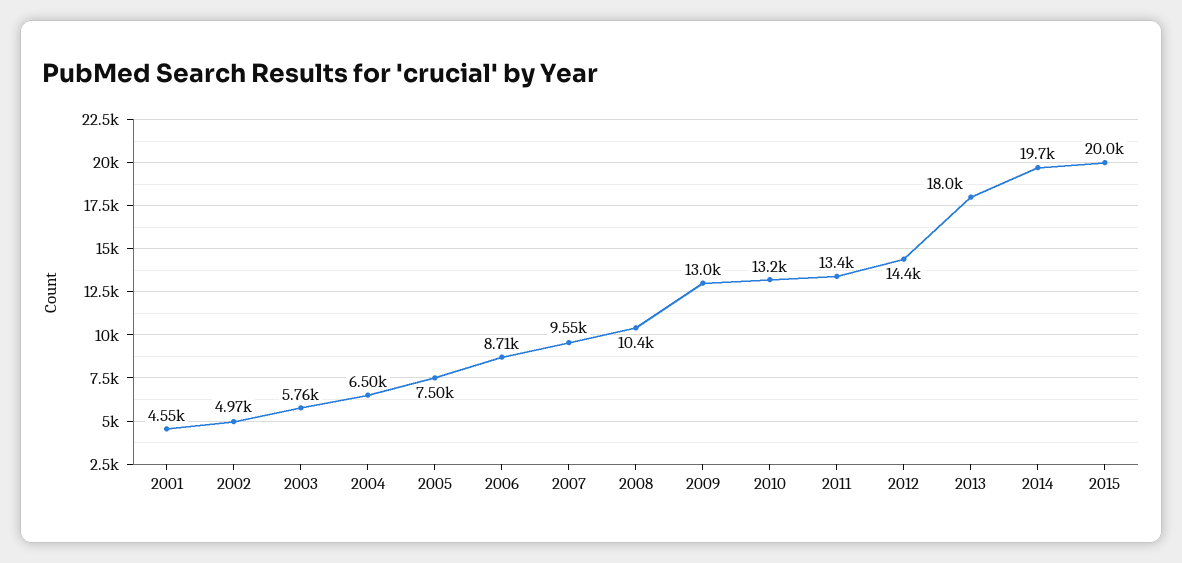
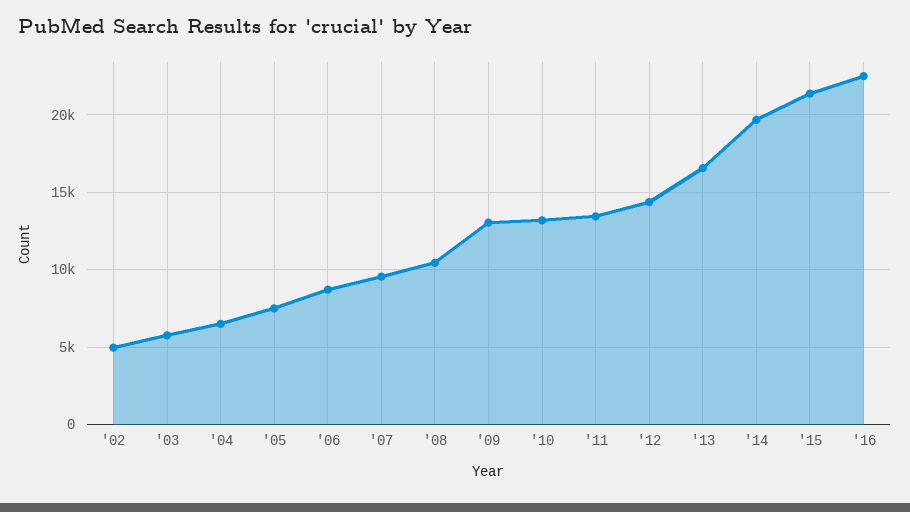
2001: 4550 -> none
2013: 18000 -> 16500
2015: 20000 -> 21500
'16: none -> 22500

